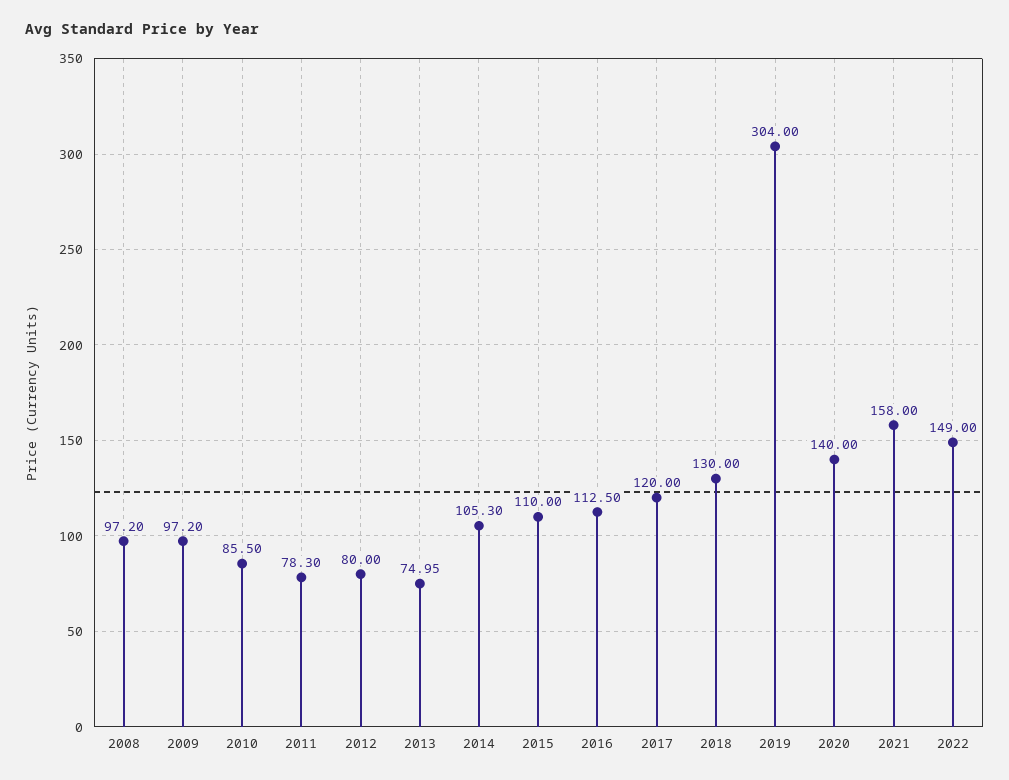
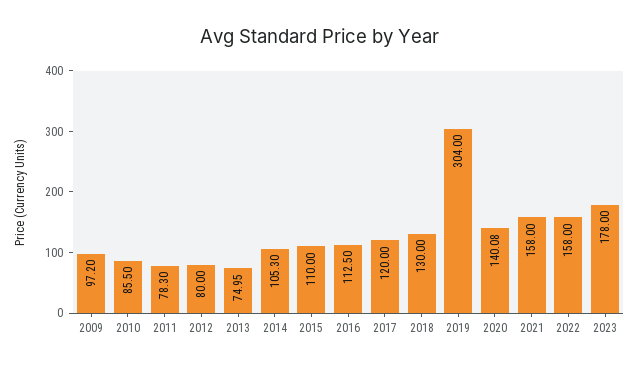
2008: 97.2 -> none
2020: 140 -> 140.08
2022: 149 -> 158
2023: none -> 178

